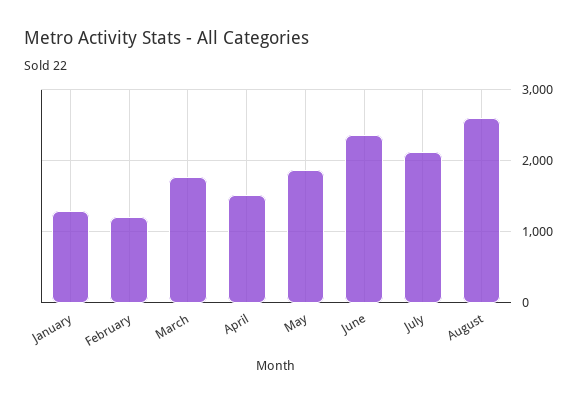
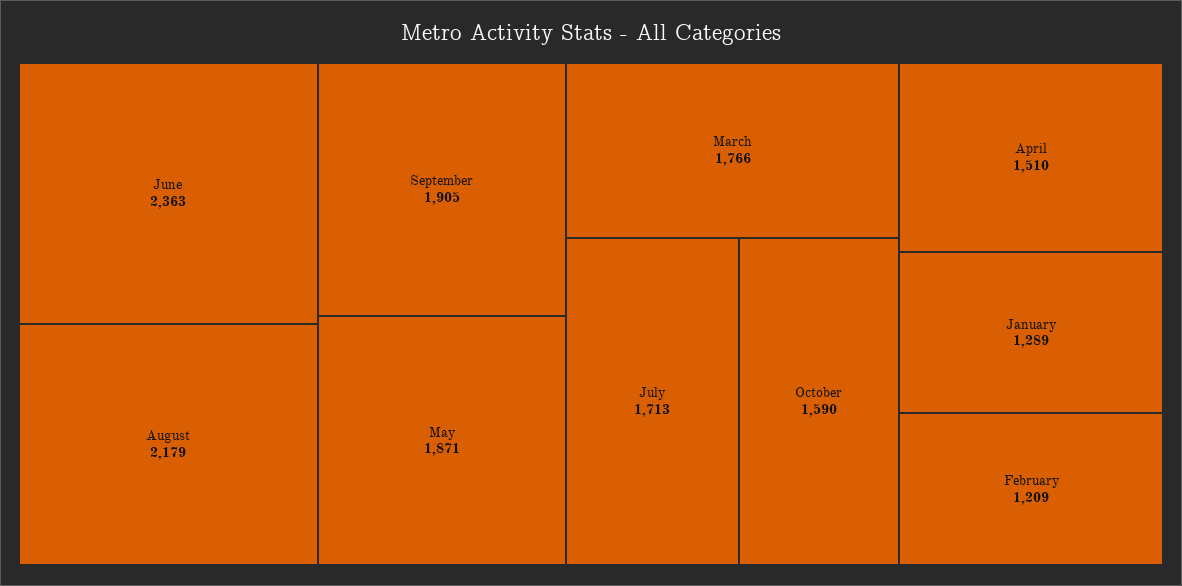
July: 2100 -> 1713
August: 2600 -> 2179
September: none -> 1905
October: none -> 1590

